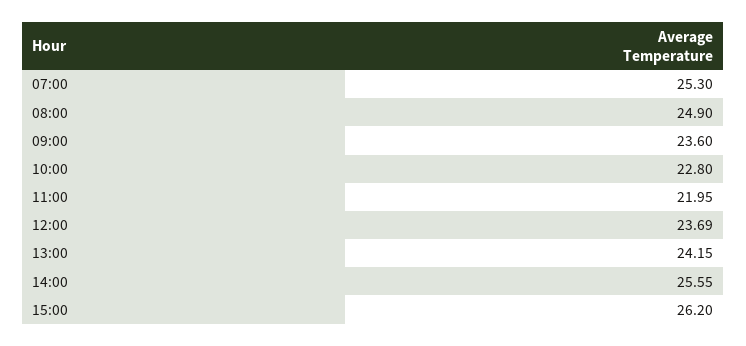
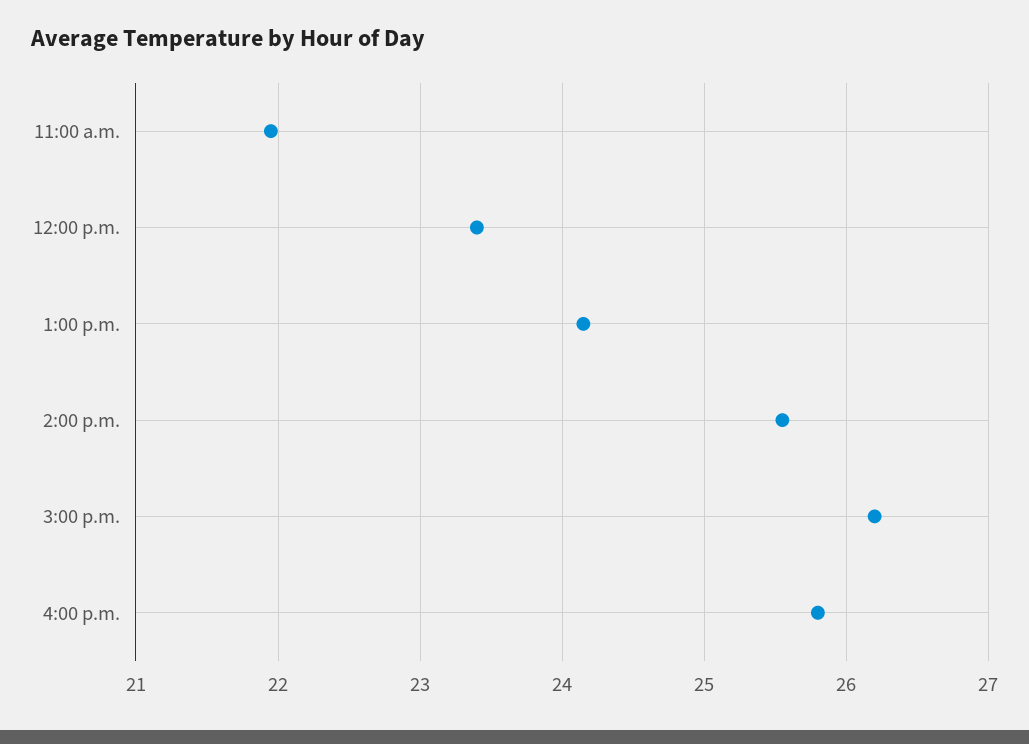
07:00: 25.3 -> none
08:00: 24.9 -> none
09:00: 23.6 -> none
10:00: 22.8 -> none
12:00: 23.69 -> 23.4
4:00 p.m.: none -> 25.8

